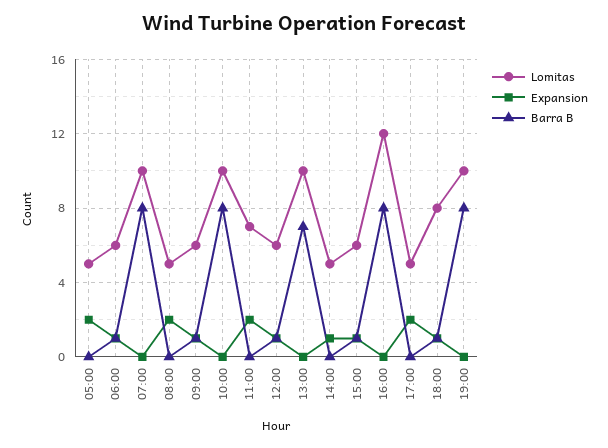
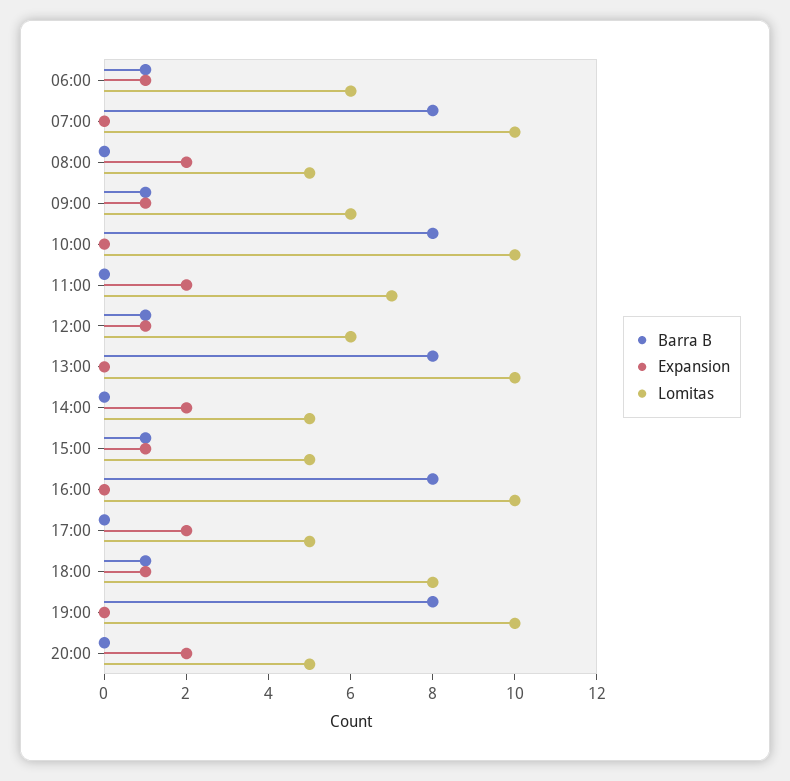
Lomitas, 05:00: 5 -> none
Expansion, 05:00: 2 -> none
Barra B, 05:00: 0 -> none
Barra B, 13:00: 7 -> 8
Expansion, 14:00: 1 -> 2
Lomitas, 15:00: 6 -> 5
Lomitas, 16:00: 12 -> 10
Barra B, 20:00: none -> 0
Expansion, 20:00: none -> 2
Lomitas, 20:00: none -> 5

